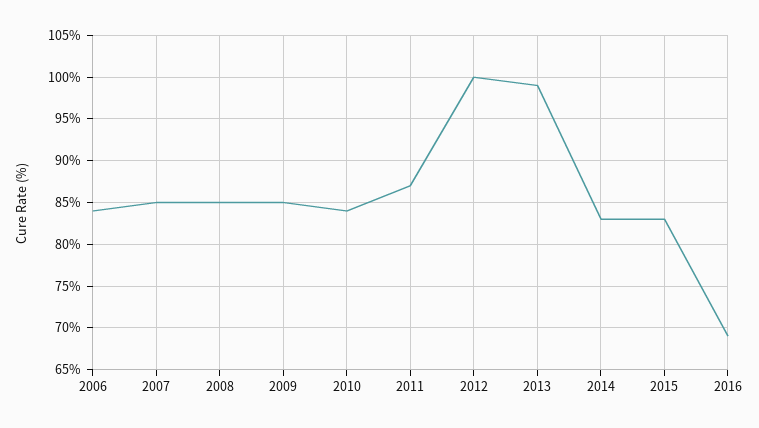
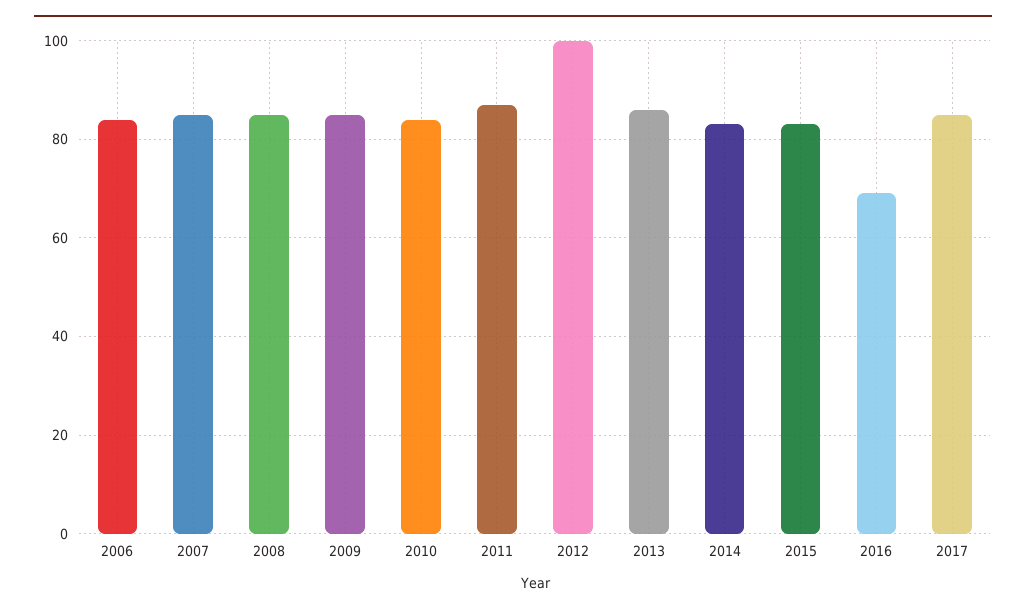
2013: 99 -> 85
2017: none -> 85

